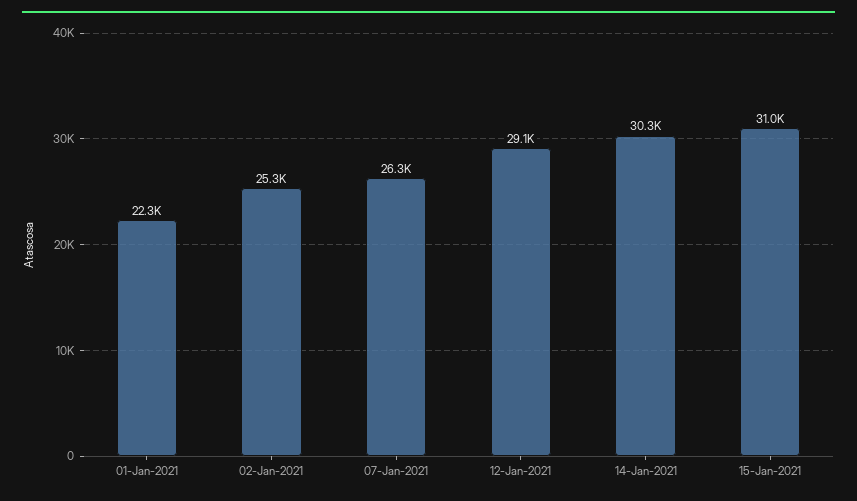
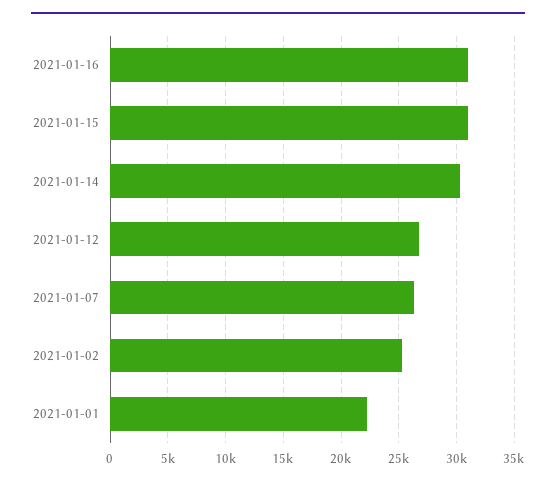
12-Jan-2021: 29100 -> 27000
2021-01-16: none -> 31000

